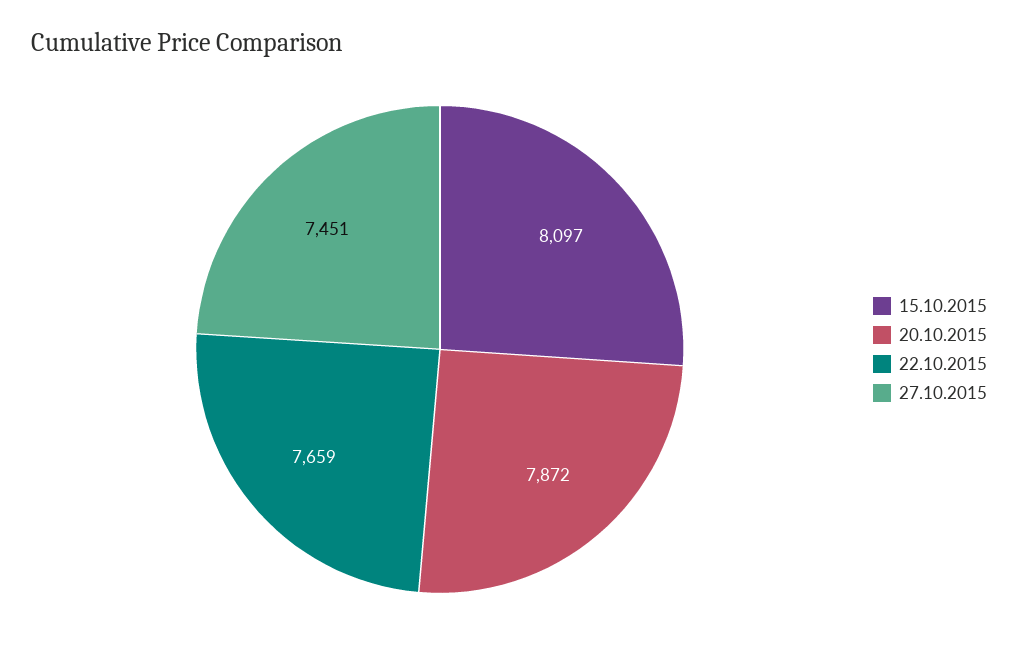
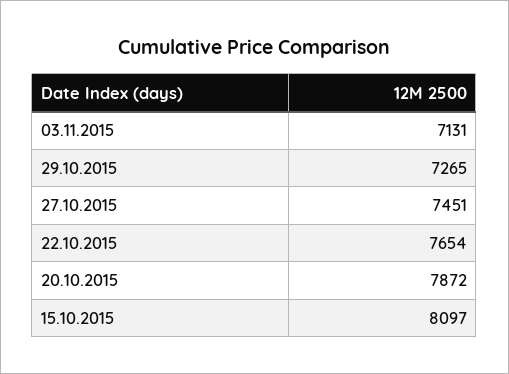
22.10.2015: 7659 -> 7654
03.11.2015: none -> 7131
29.10.2015: none -> 7265

